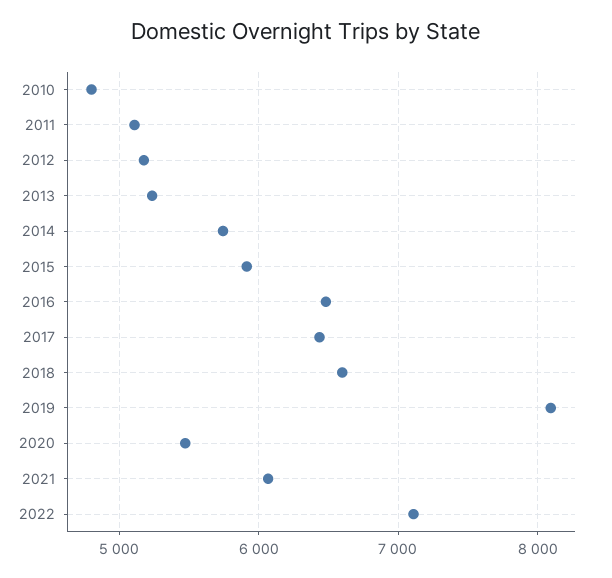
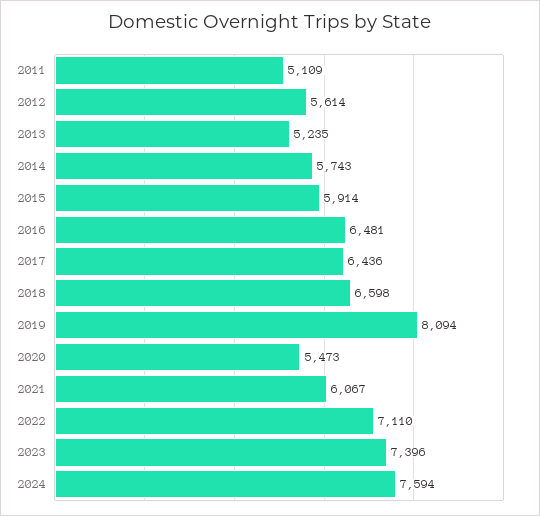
2010: 4800 -> none
2012: 5200 -> 5614
2023: none -> 7396
2024: none -> 7594

